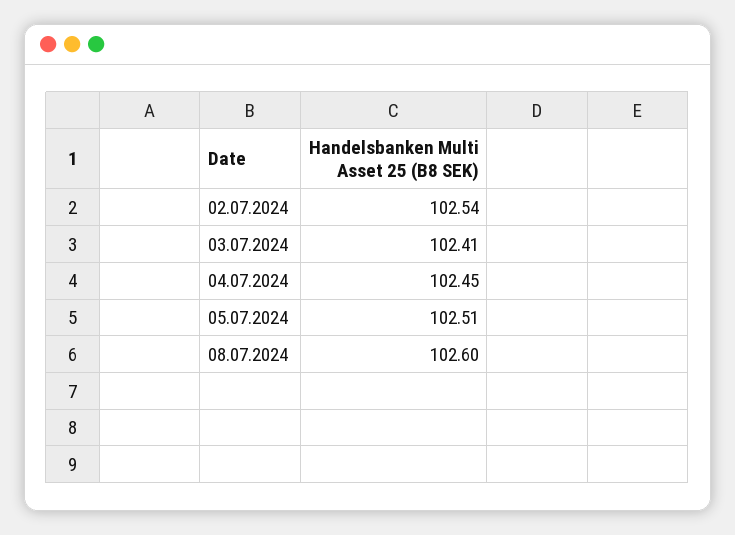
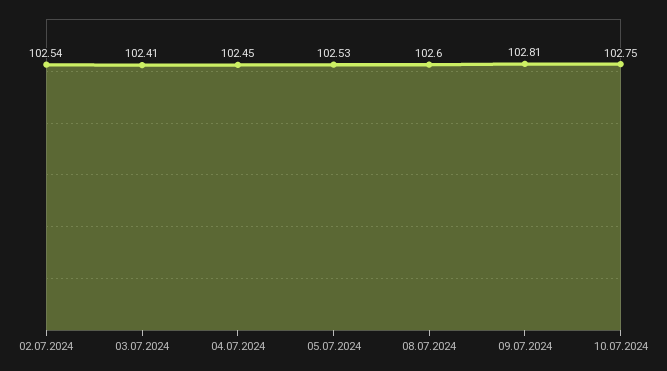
05.07.2024: 102.51 -> 102.53
09.07.2024: none -> 102.81
10.07.2024: none -> 102.75

